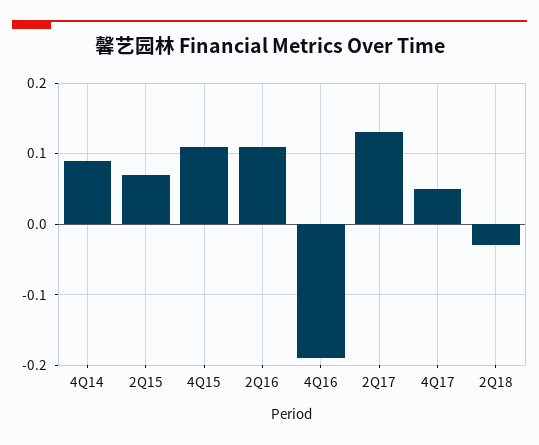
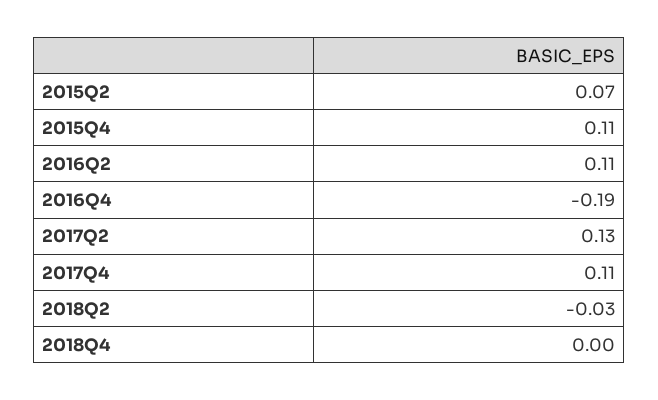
4Q14: 0.09 -> none
4Q17: 0.05 -> 0.11
2018Q4: none -> 0

